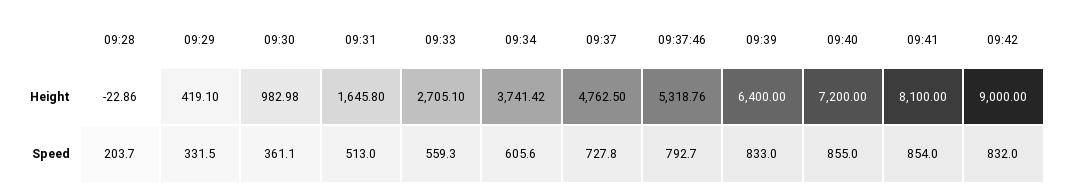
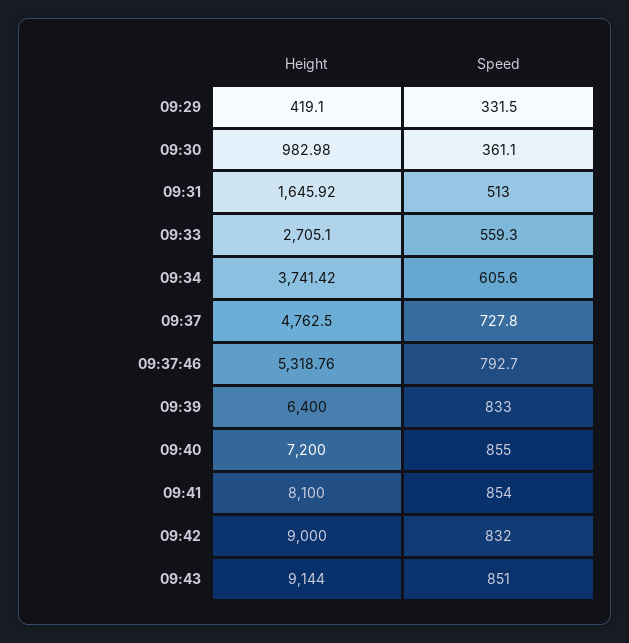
09:28, Height: -22.86 -> none
09:31, Height: 1645.8 -> 1645.92
09:28, Speed: 203.7 -> none
09:43, Height: none -> 9144
09:43, Speed: none -> 851

